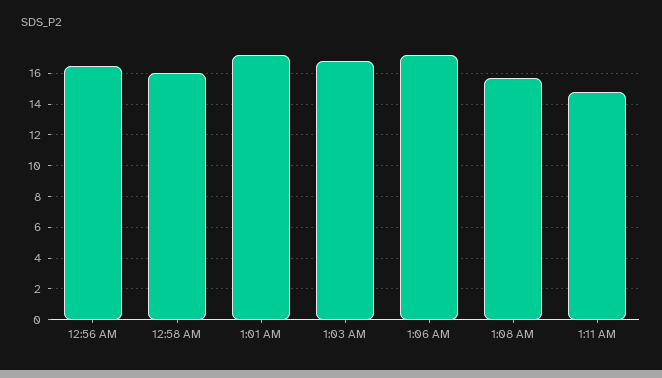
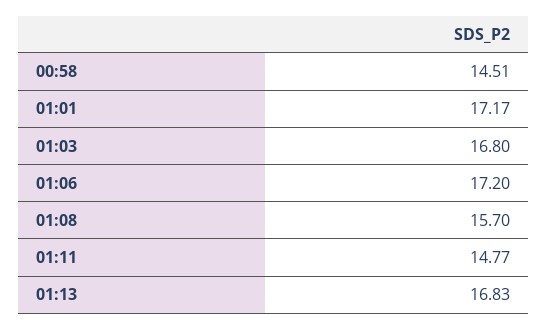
12:56 AM: 16.5 -> none
12:58 AM: 16 -> 14.51
01:13: none -> 16.83

